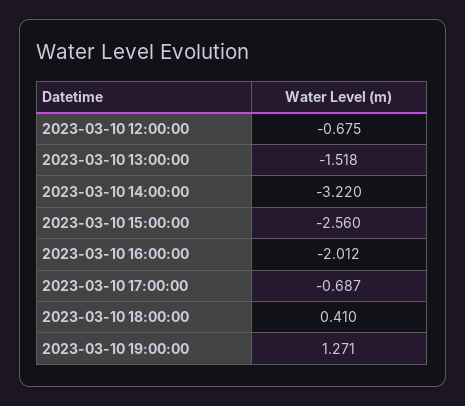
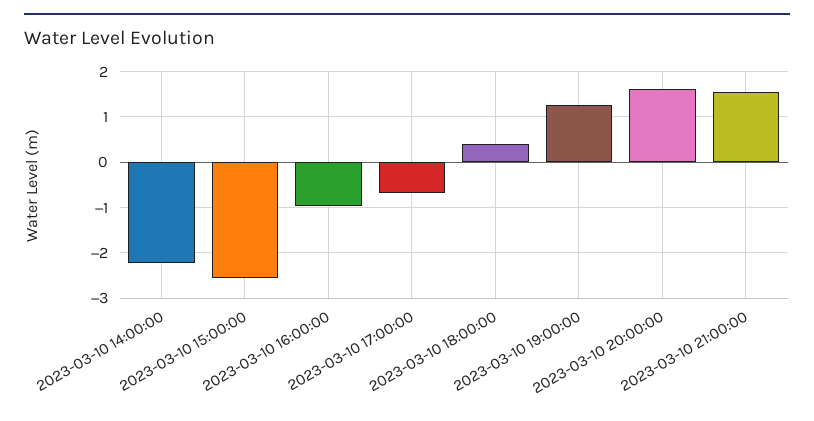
2023-03-10 12:00:00: -0.675 -> none
2023-03-10 13:00:00: -1.518 -> none
2023-03-10 14:00:00: -3.22 -> -2.2
2023-03-10 16:00:00: -2.012 -> -1
2023-03-10 20:00:00: none -> 1.6
2023-03-10 21:00:00: none -> 1.6

